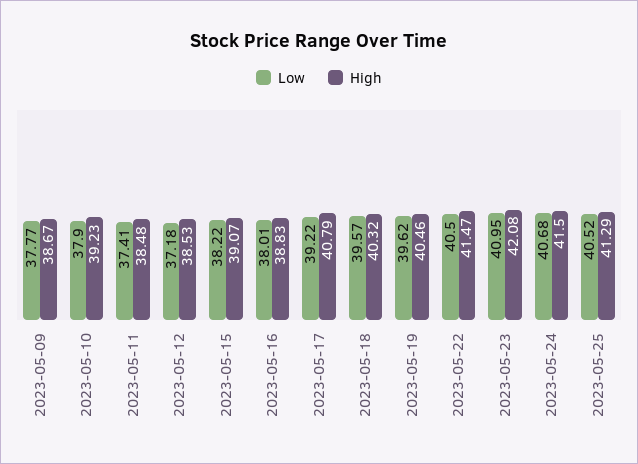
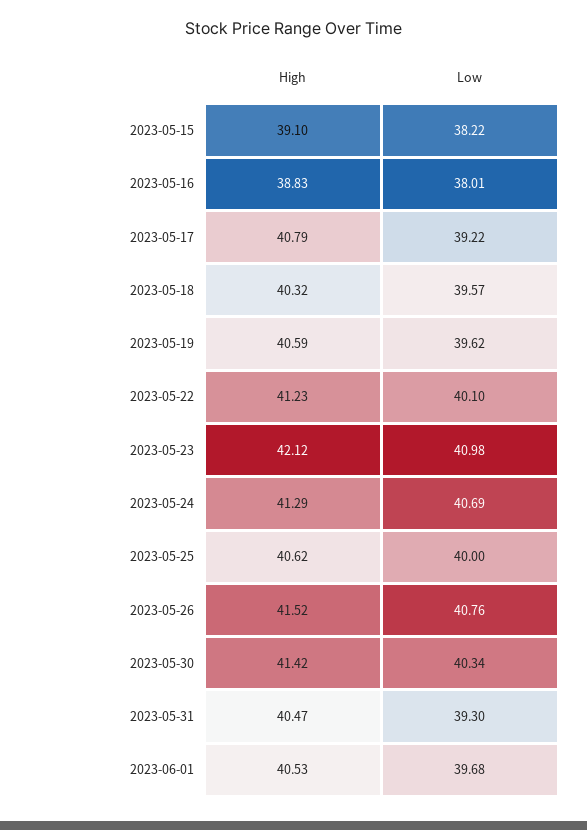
Low, 2023-05-09: 37.77 -> none
High, 2023-05-09: 38.67 -> none
Low, 2023-05-10: 37.9 -> none
High, 2023-05-10: 39.23 -> none
Low, 2023-05-11: 37.41 -> none
High, 2023-05-11: 38.48 -> none
Low, 2023-05-12: 37.18 -> none
High, 2023-05-12: 38.53 -> none
High, 2023-05-15: 39.07 -> 39.1
High, 2023-05-19: 40.46 -> 40.59
Low, 2023-05-22: 40.5 -> 40.1
High, 2023-05-22: 41.47 -> 41.23
Low, 2023-05-23: 40.95 -> 40.98
High, 2023-05-23: 42.08 -> 42.12
Low, 2023-05-24: 40.68 -> 40.69
High, 2023-05-24: 41.5 -> 41.29
Low, 2023-05-25: 40.52 -> 40
High, 2023-05-25: 41.29 -> 40.62
High, 2023-05-26: none -> 41.52
Low, 2023-05-26: none -> 40.76
High, 2023-05-30: none -> 41.42
Low, 2023-05-30: none -> 40.34
High, 2023-05-31: none -> 40.47
Low, 2023-05-31: none -> 39.3
High, 2023-06-01: none -> 40.53
Low, 2023-06-01: none -> 39.68

